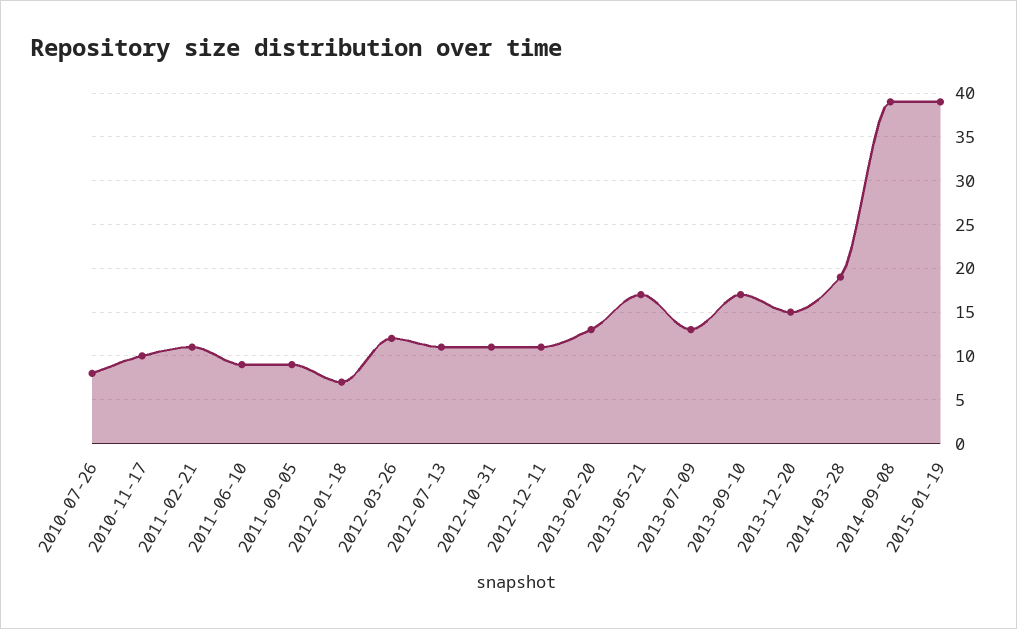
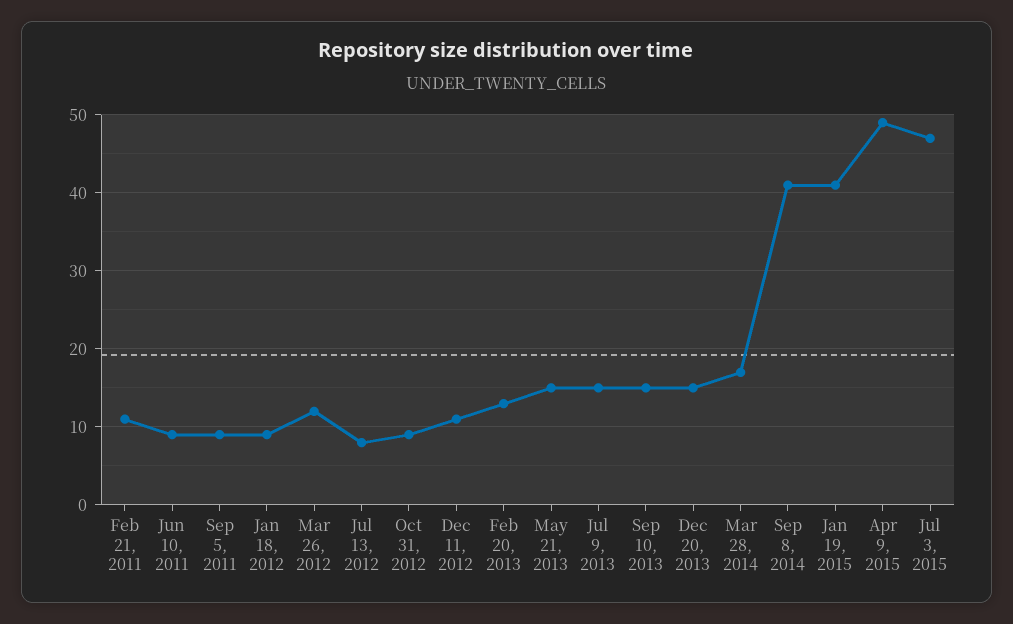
2010-07-26: 8 -> none
2010-11-17: 10 -> none
2012-01-18: 7 -> 9
2012-07-13: 11 -> 8
2012-10-31: 11 -> 9
2013-05-21: 17 -> 15
2013-07-09: 13 -> 15
2013-09-10: 17 -> 15
2014-03-28: 19 -> 17
2014-09-08: 39 -> 41
2015-01-19: 39 -> 41
Apr 9, 2015: none -> 49
Jul 3, 2015: none -> 47

